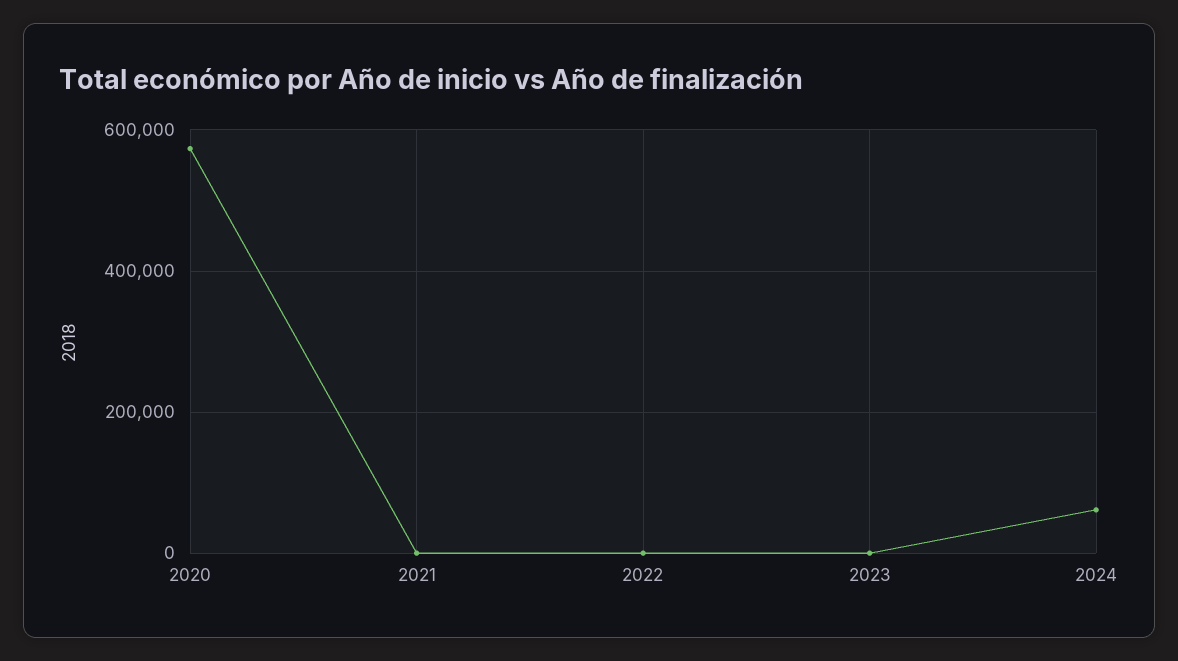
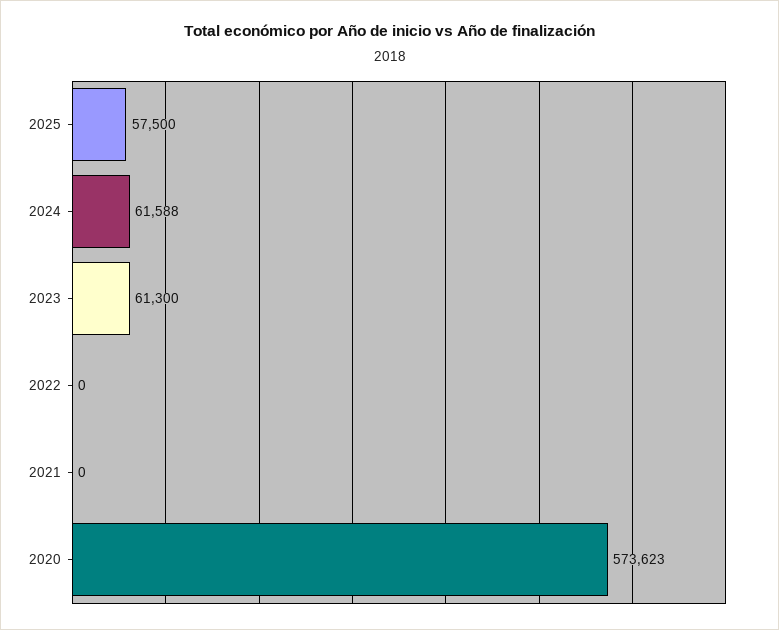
2023: 0 -> 61300
2025: none -> 57500

